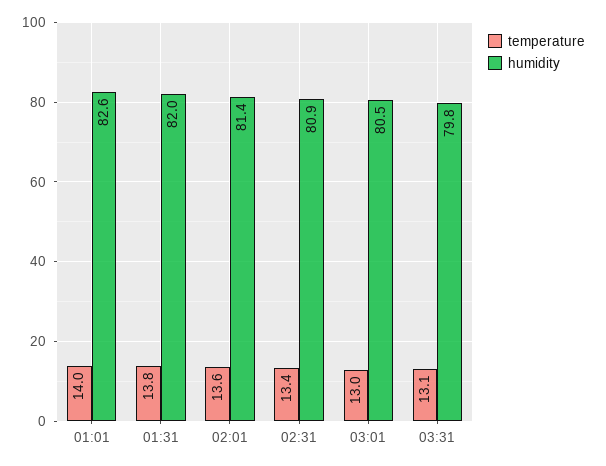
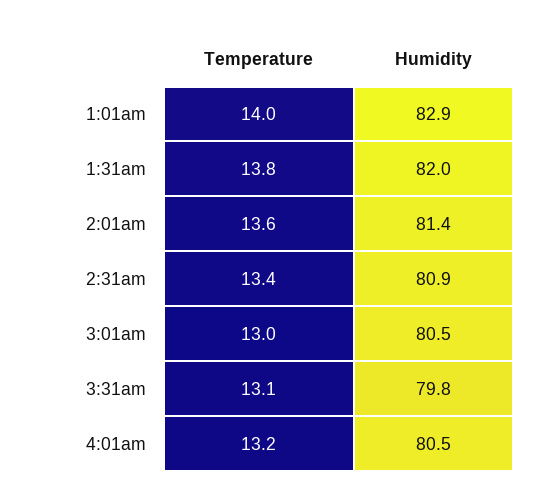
humidity, 01:01: 82.6 -> 82.9
temperature, 4:01am: none -> 13.2
humidity, 4:01am: none -> 80.5

